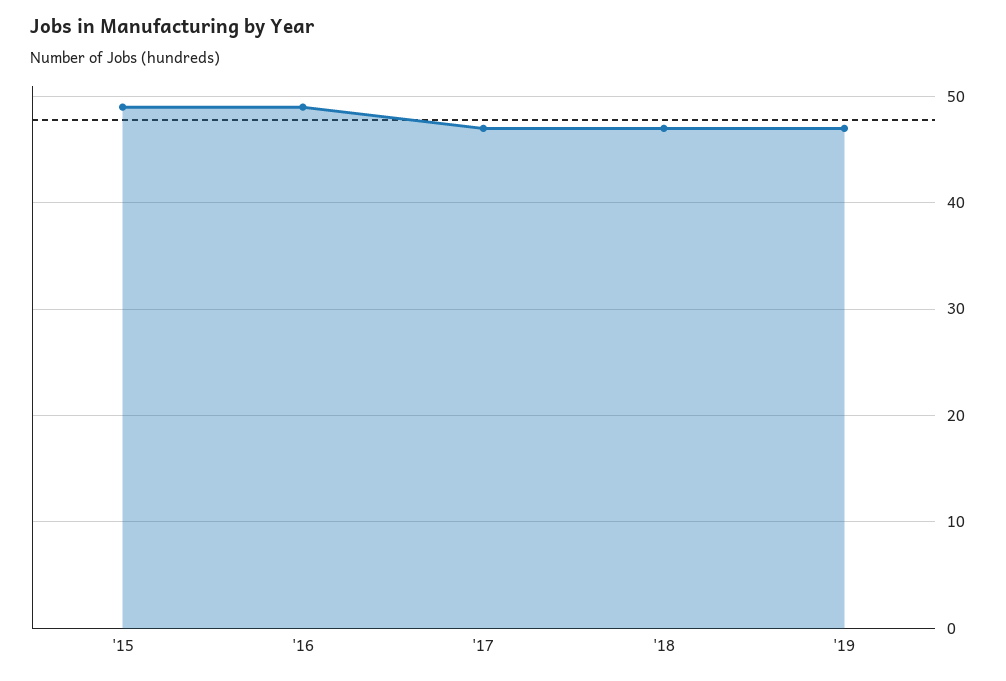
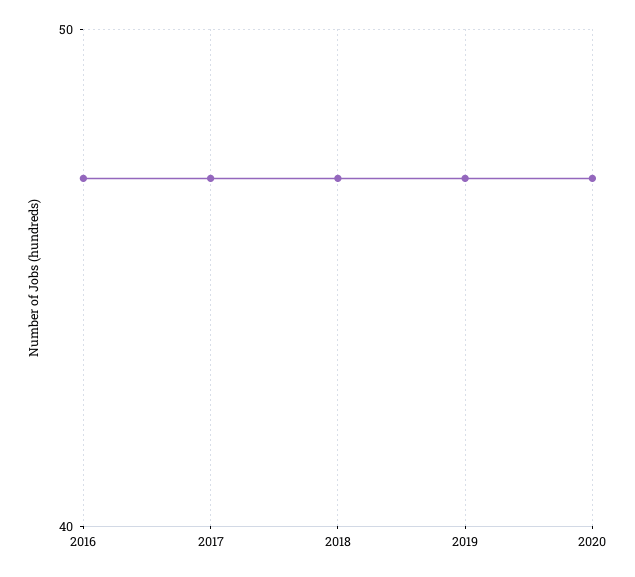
'15: 49 -> none
'16: 49 -> 47
2020: none -> 47

